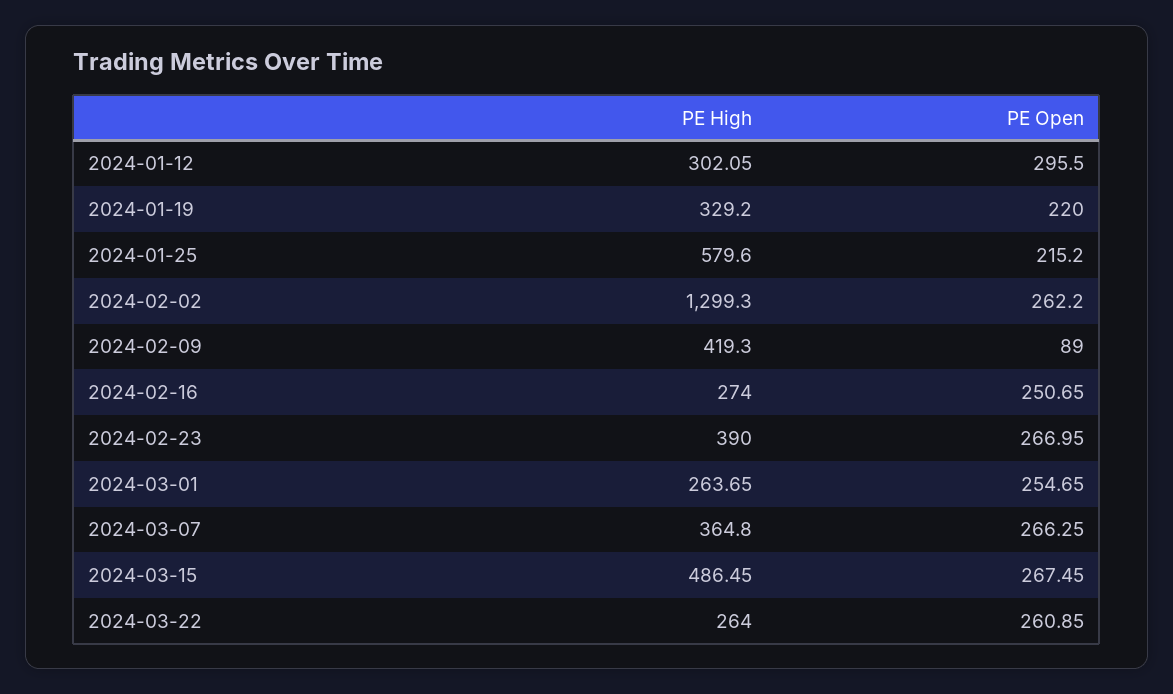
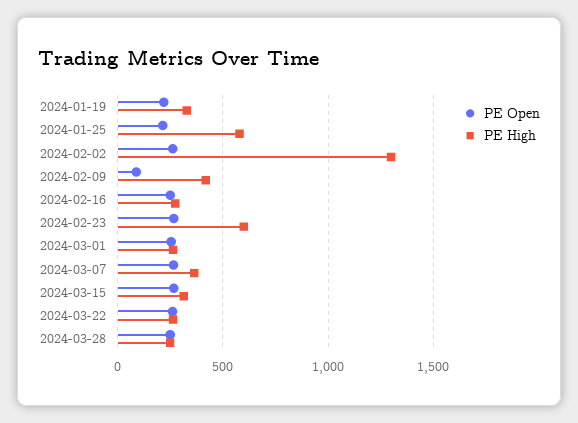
PE High, 2024-01-12: 302.05 -> none
PE Open, 2024-01-12: 295.5 -> none
PE High, 2024-02-23: 390 -> 600
PE High, 2024-03-15: 486.45 -> 300
PE Open, 2024-03-28: none -> 250
PE High, 2024-03-28: none -> 250

